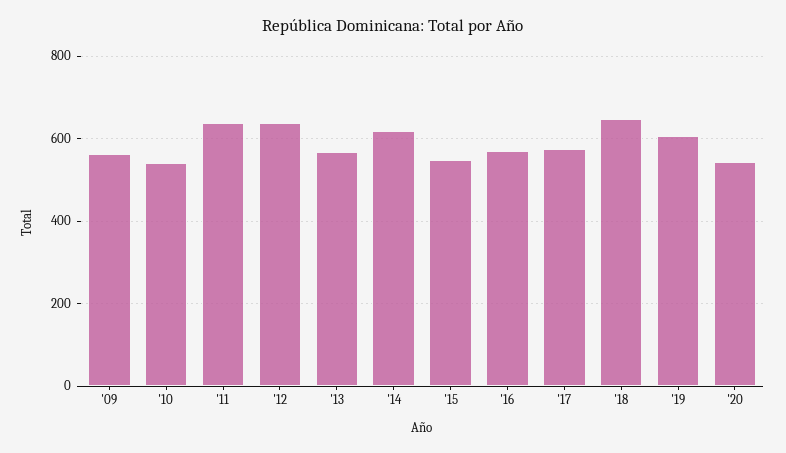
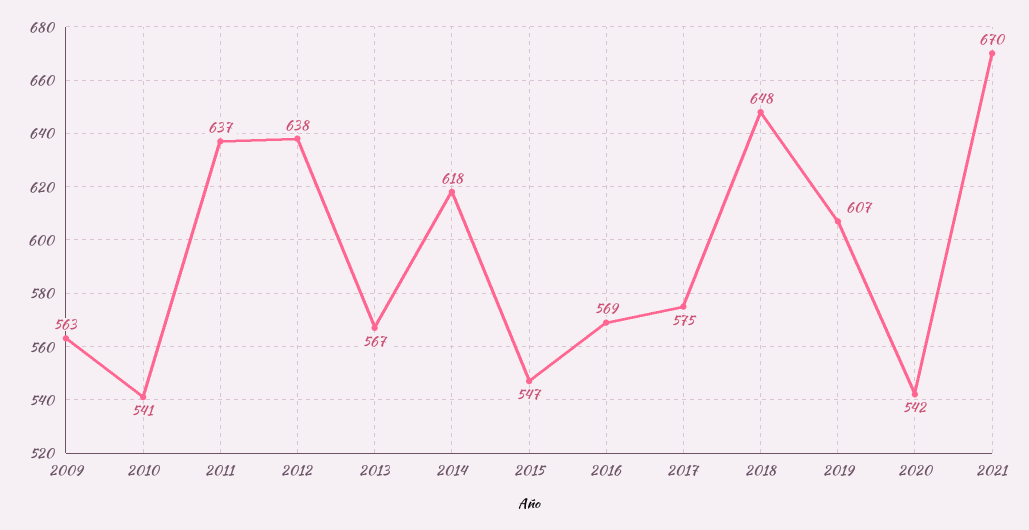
2021: none -> 670

